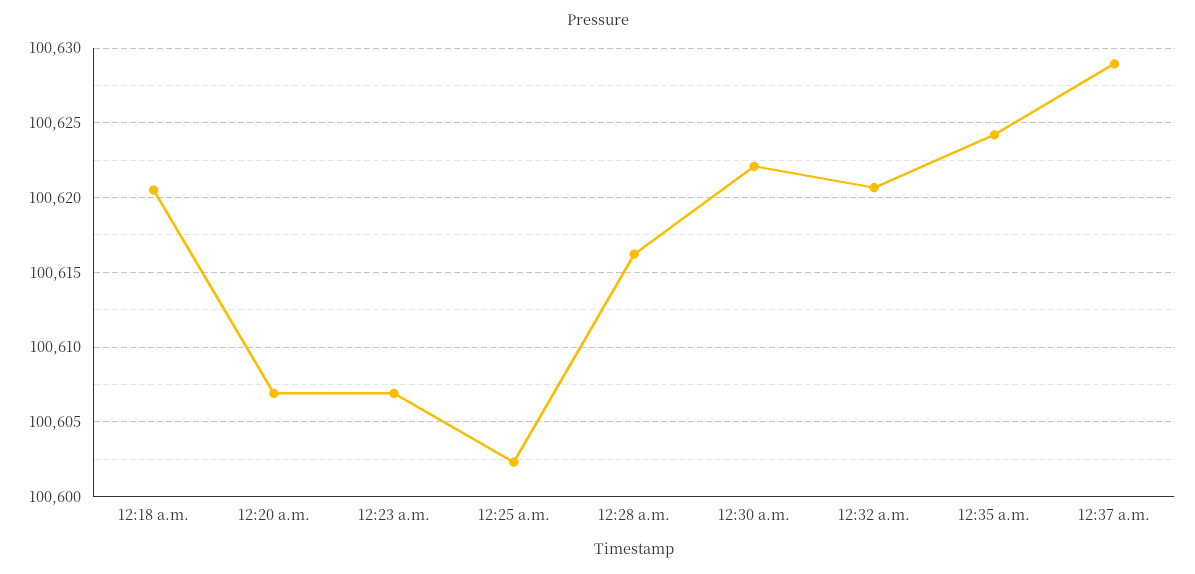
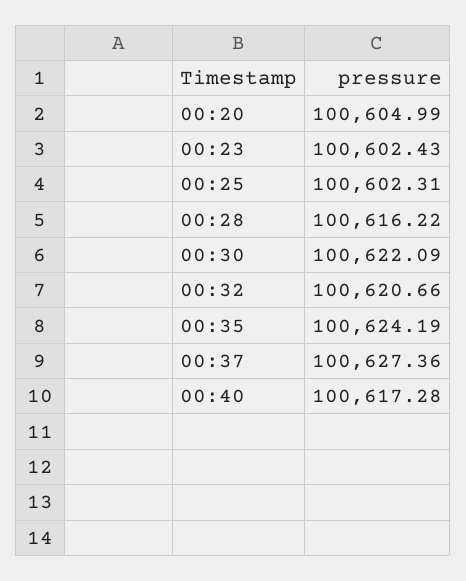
12:18 a.m.: 100620.5 -> none
12:20 a.m.: 100607 -> 100604.99
12:23 a.m.: 100607 -> 100602.43
12:37 a.m.: 100629 -> 100627.36
00:40: none -> 100617.28

